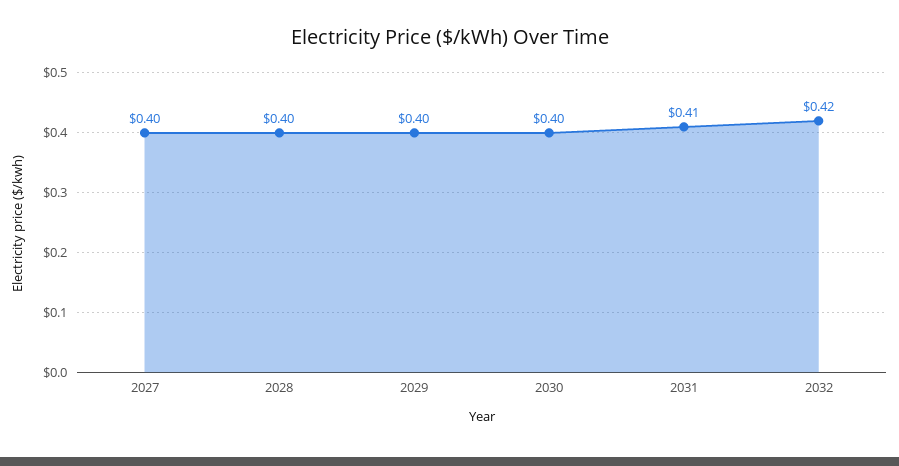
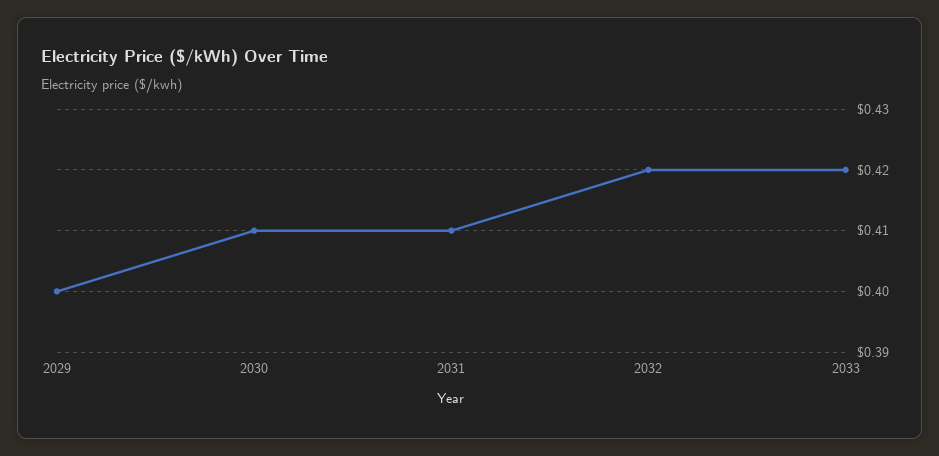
2027: 0.4 -> none
2028: 0.4 -> none
2030: 0.4 -> 0.41
2033: none -> 0.42

